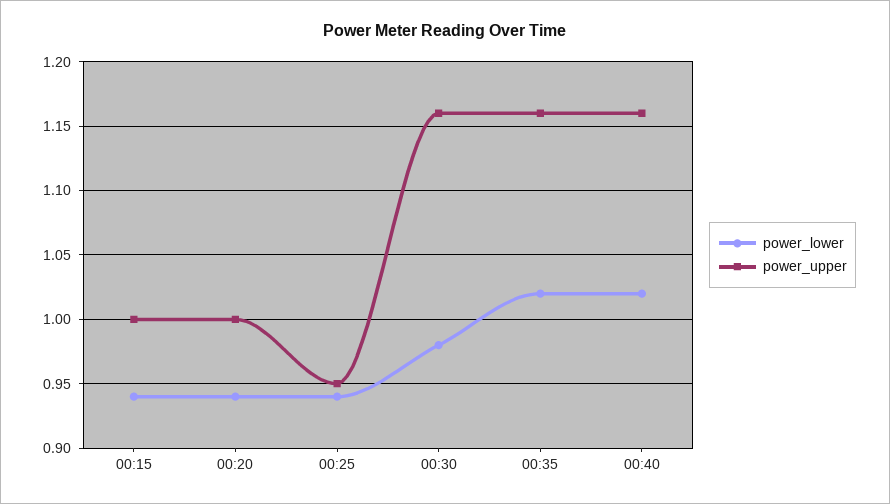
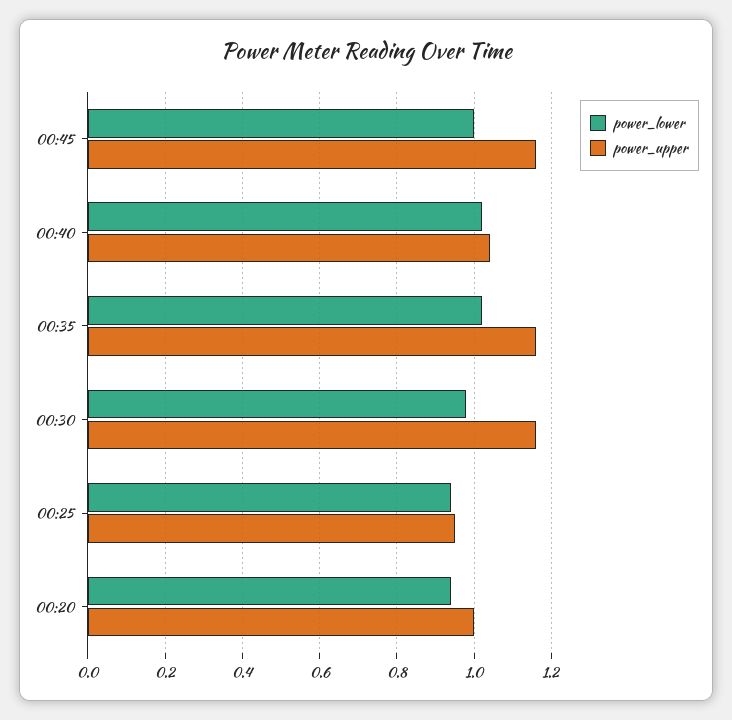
power_lower, 00:15: 0.94 -> none
power_upper, 00:15: 1 -> none
power_upper, 00:40: 1.16 -> 1.05
power_lower, 00:45: none -> 1
power_upper, 00:45: none -> 1.15

